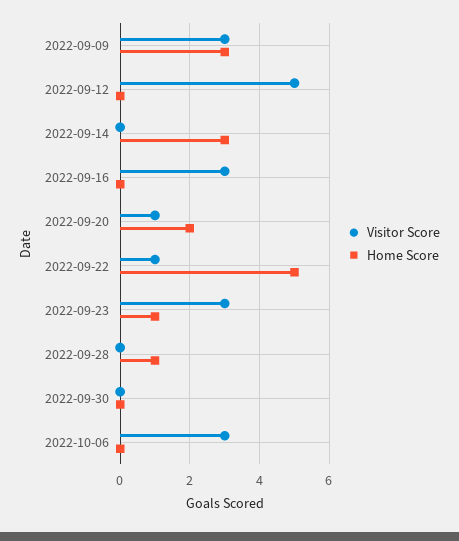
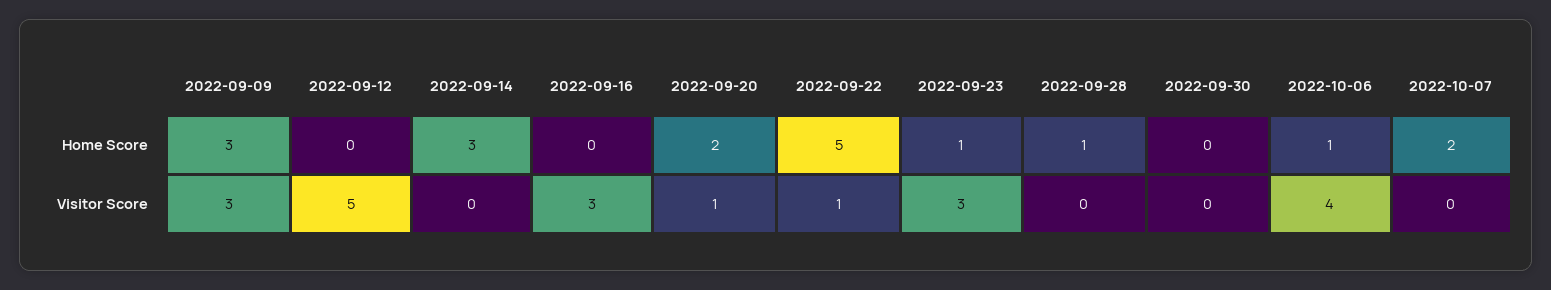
Visitor Score, 2022-10-06: 3 -> 4
Home Score, 2022-10-06: 0 -> 1
Home Score, 2022-10-07: none -> 2
Visitor Score, 2022-10-07: none -> 0

